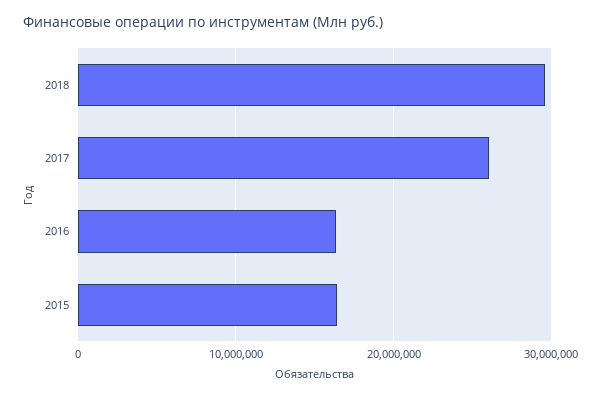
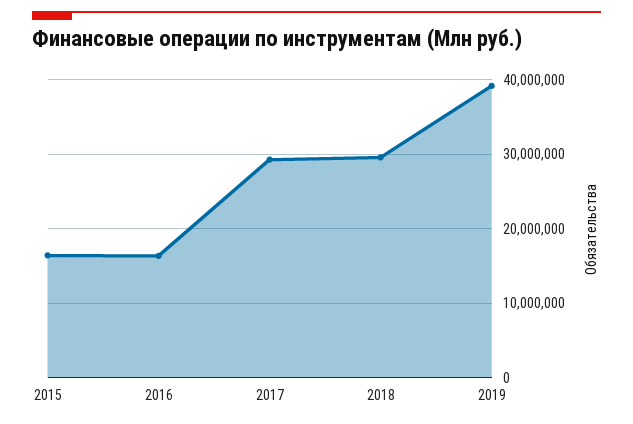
2017: 26000000 -> 29000000
2019: none -> 39000000

